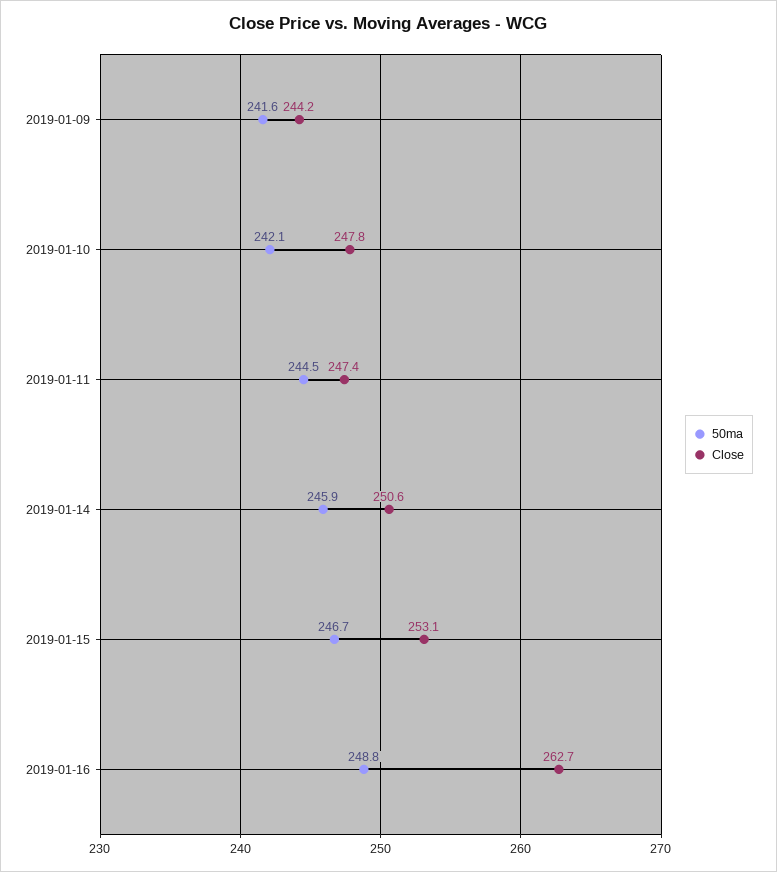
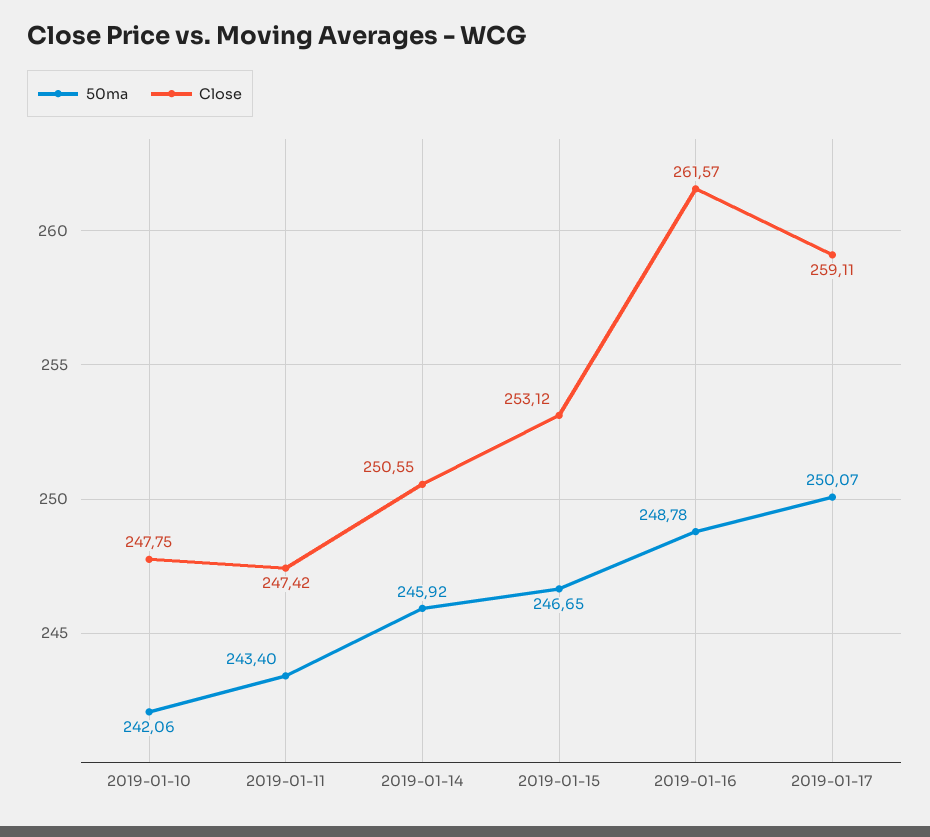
50ma, 2019-01-09: 241.6 -> none
Close, 2019-01-09: 244.2 -> none
50ma, 2019-01-11: 244.5 -> 243.4
Close, 2019-01-16: 262.7 -> 261.57
50ma, 2019-01-17: none -> 250.07
Close, 2019-01-17: none -> 259.11

